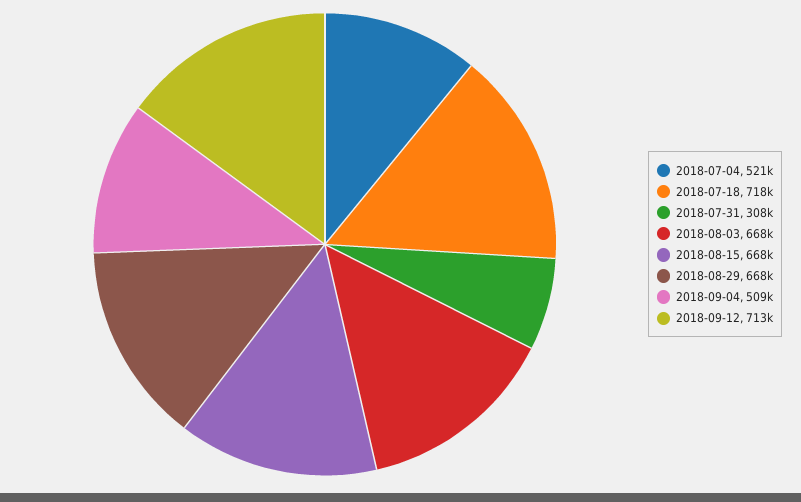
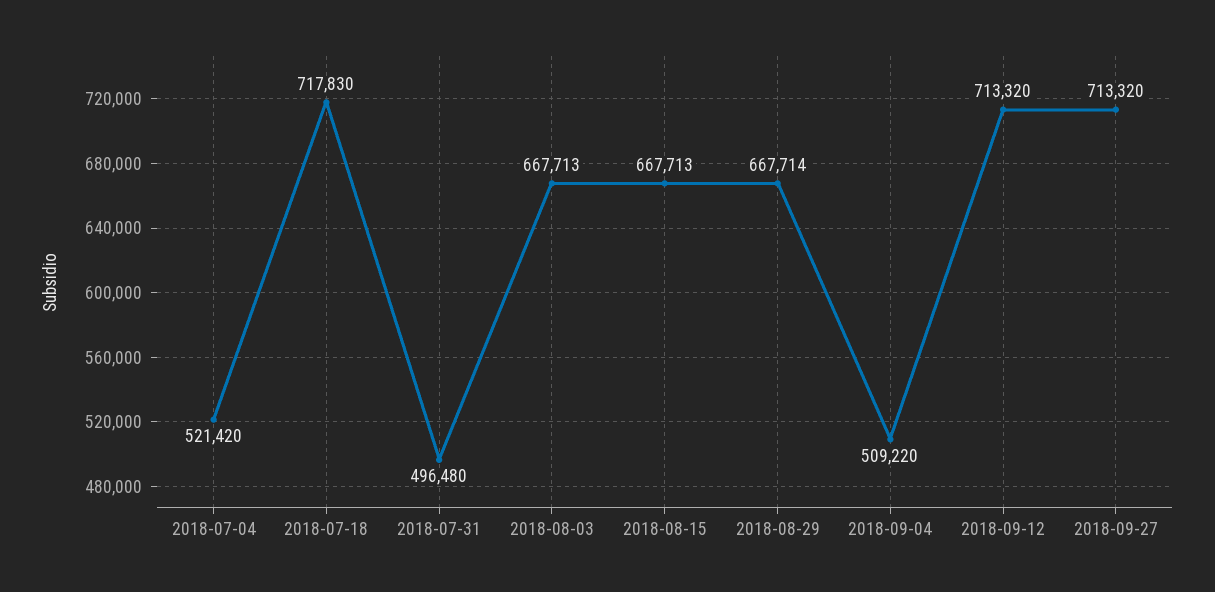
2018-07-31: 308000 -> 496480
2018-09-27: none -> 713320

